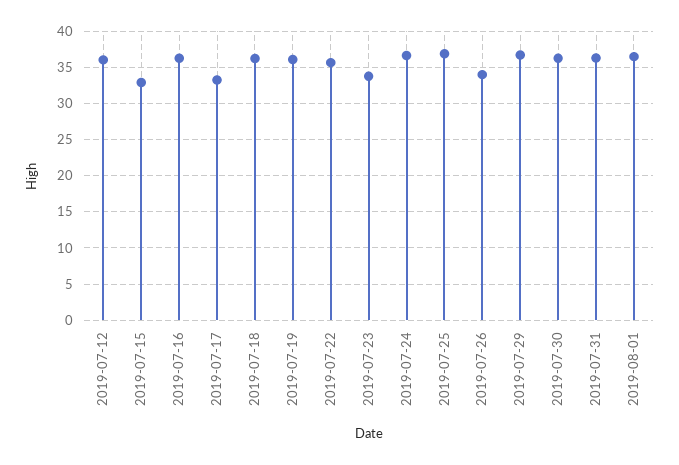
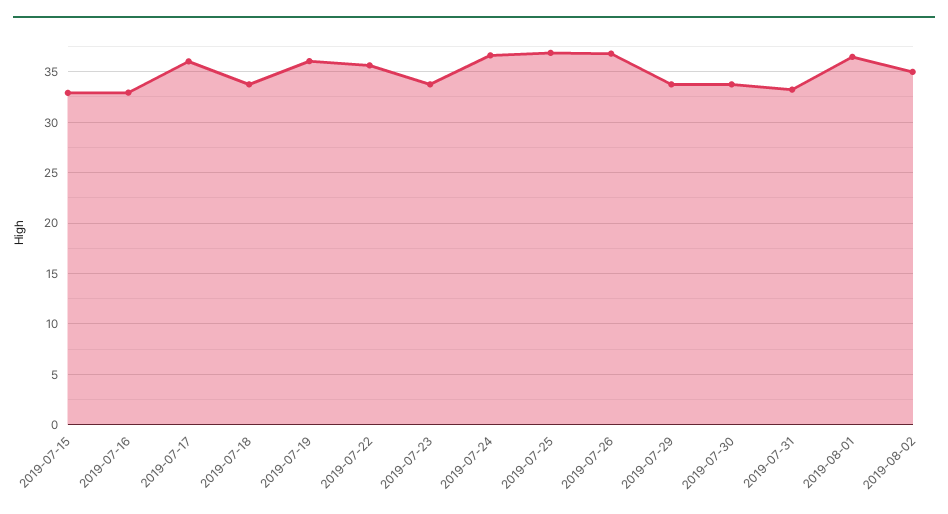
2019-07-12: 36 -> none
2019-07-16: 36 -> 33
2019-07-17: 33 -> 36
2019-07-18: 36 -> 34
2019-07-26: 34 -> 37
2019-07-29: 37 -> 34
2019-07-30: 36 -> 34
2019-07-31: 36 -> 33
2019-08-02: none -> 35

